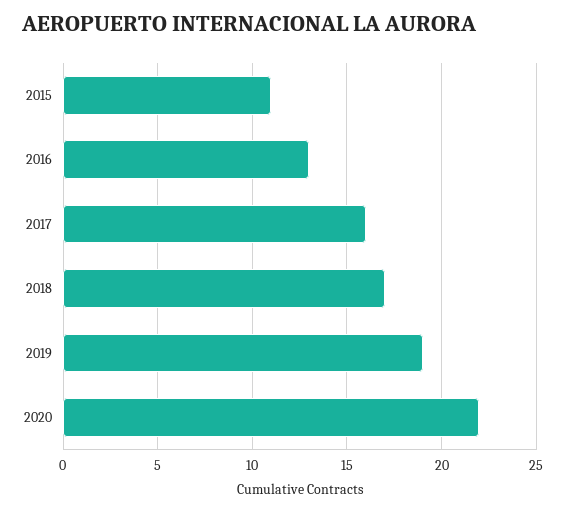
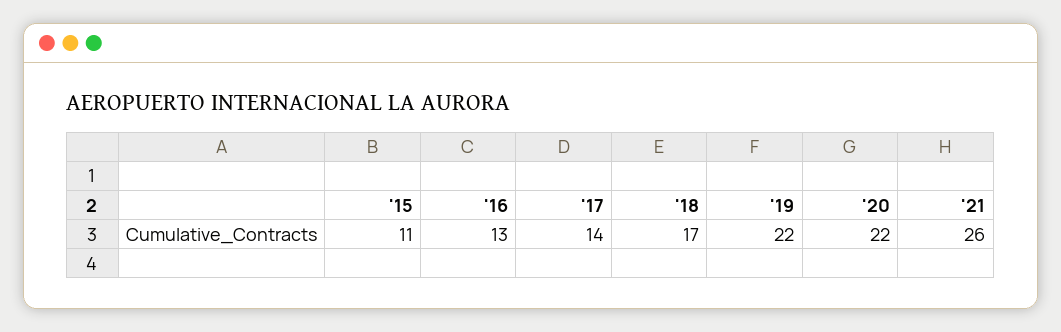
2017: 16 -> 14
2019: 19 -> 22
'21: none -> 26

